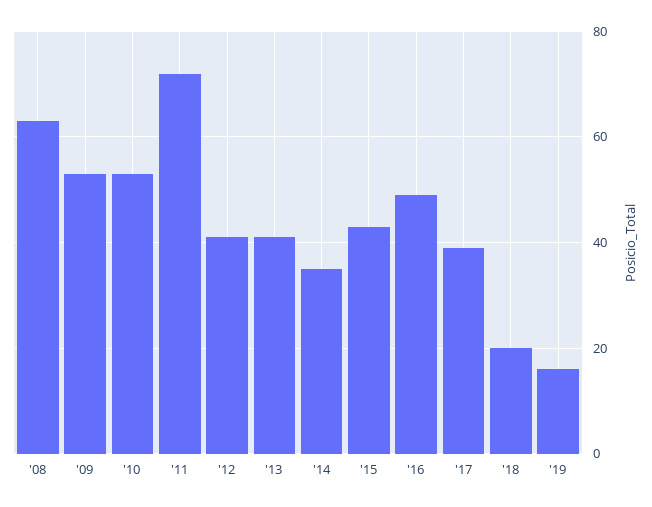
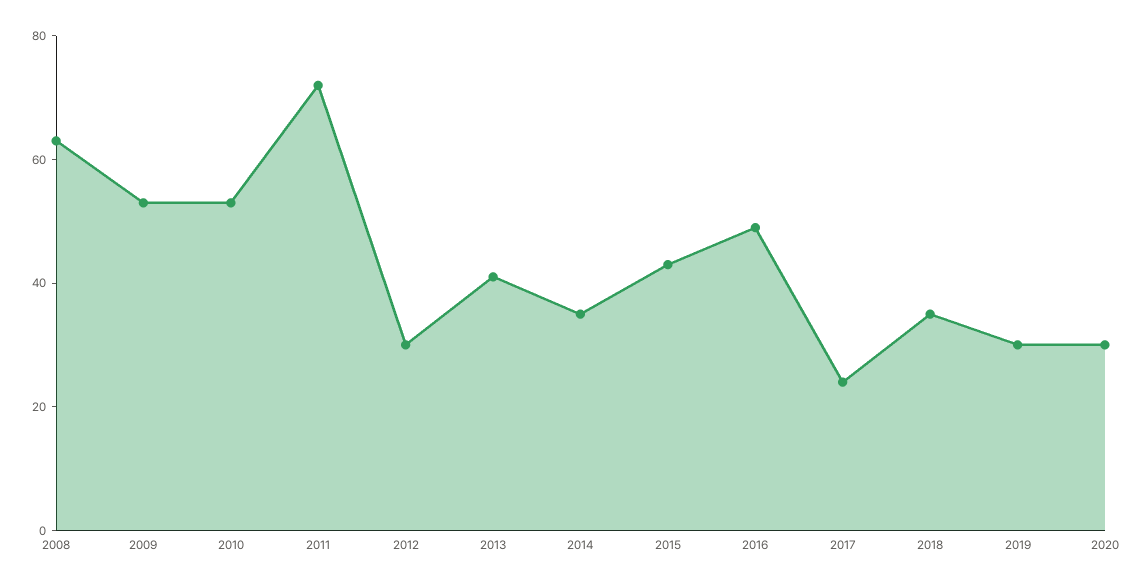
'12: 40 -> 30
'17: 40 -> 25
'18: 20 -> 35
'19: 15 -> 30
2020: none -> 30

